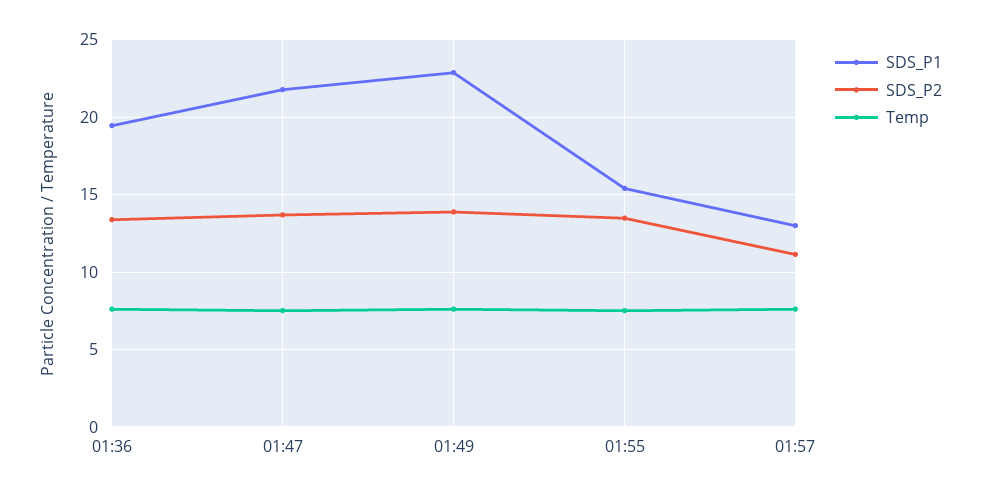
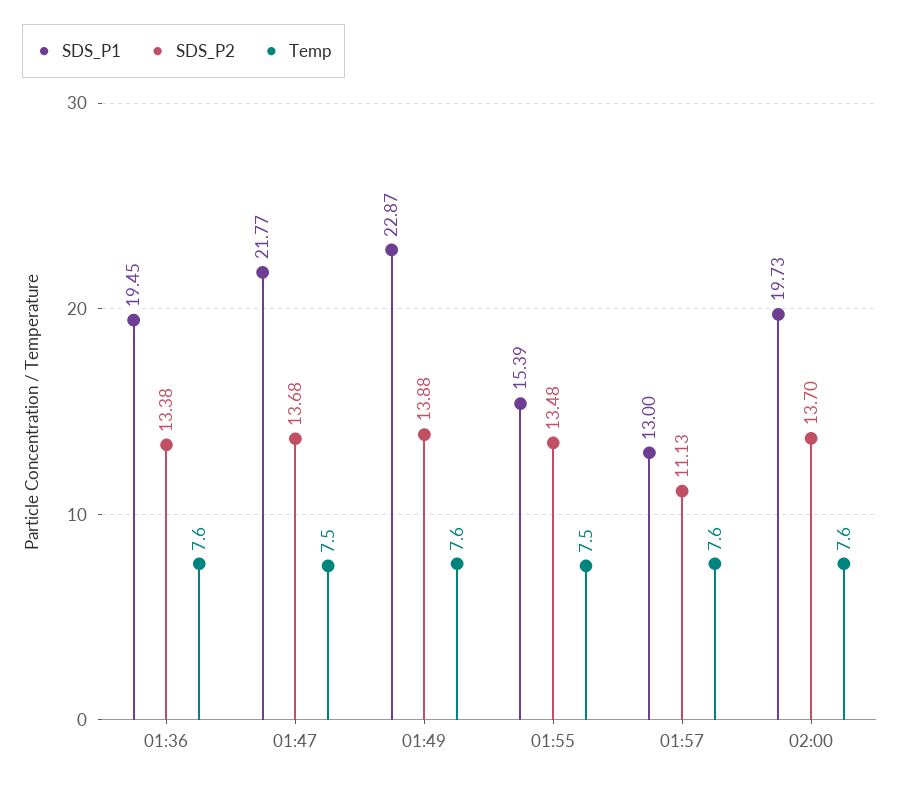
SDS_P1, 02:00: none -> 19.73
SDS_P2, 02:00: none -> 13.7
Temp, 02:00: none -> 7.6

